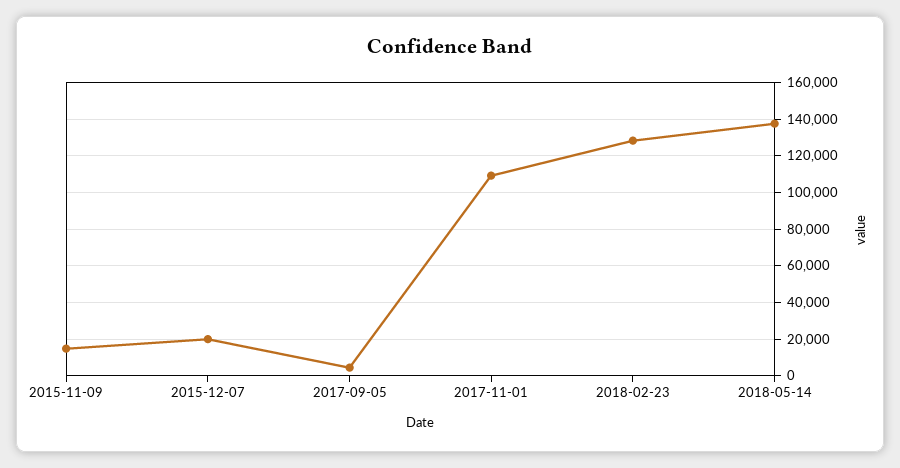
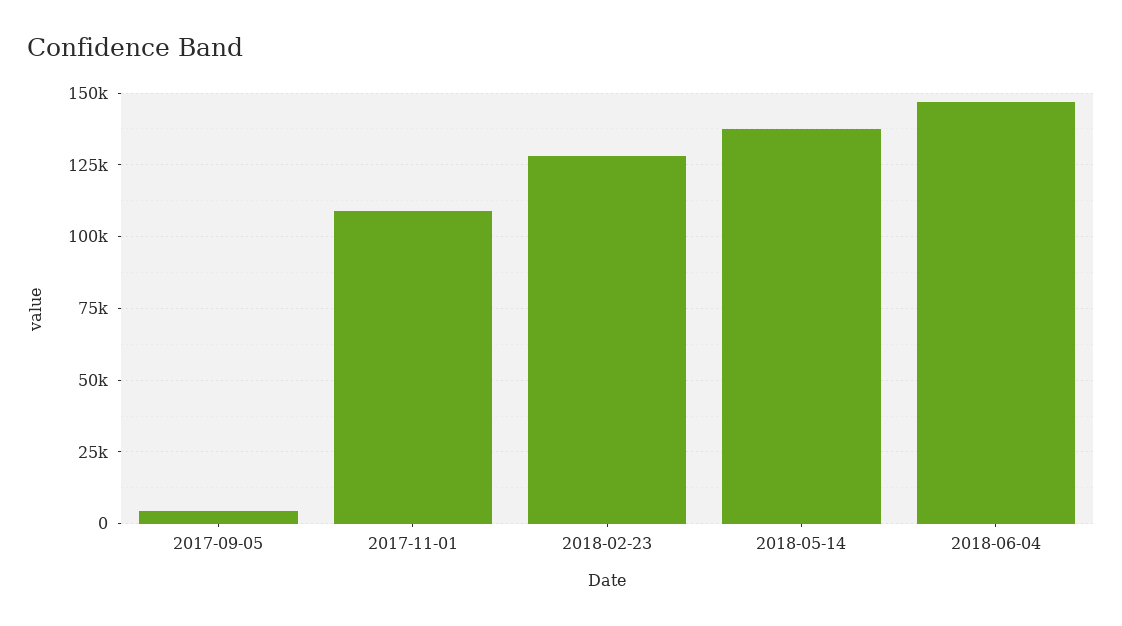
2015-11-09: 15000 -> none
2015-12-07: 20000 -> none
2018-06-04: none -> 147500

